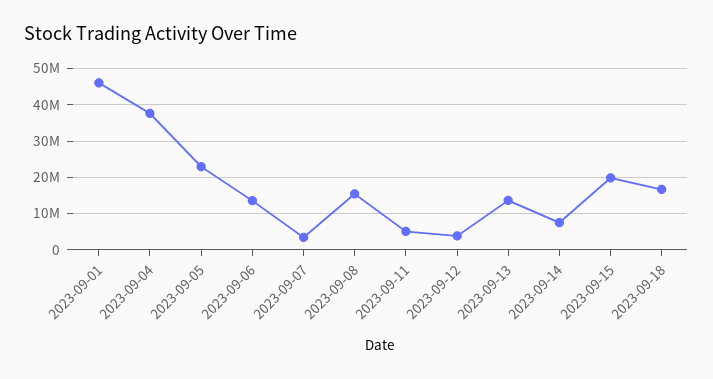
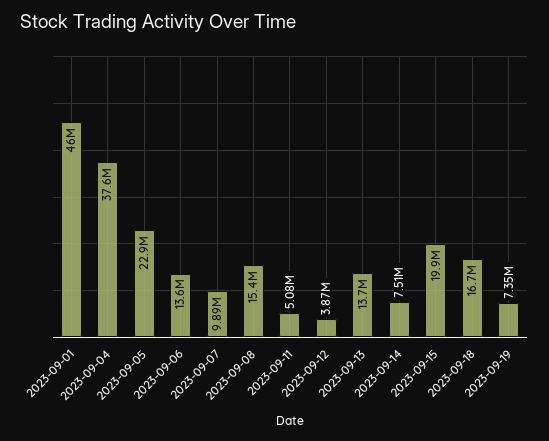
2023-09-07: 4000000 -> 9890000
2023-09-19: none -> 7350000

